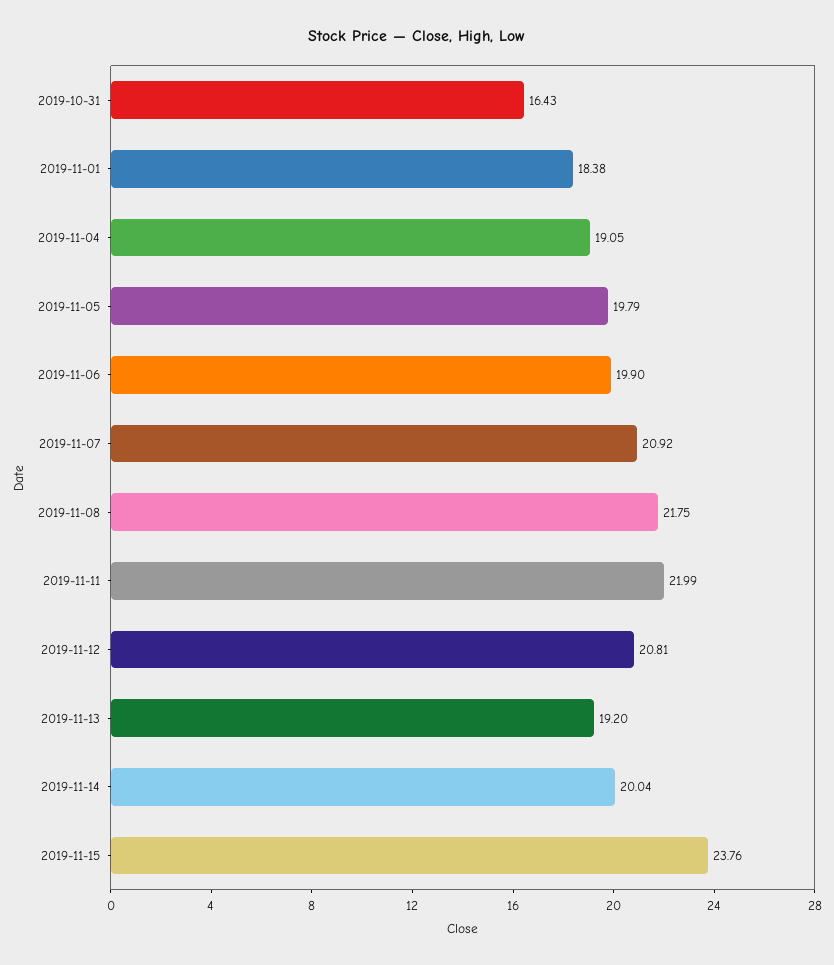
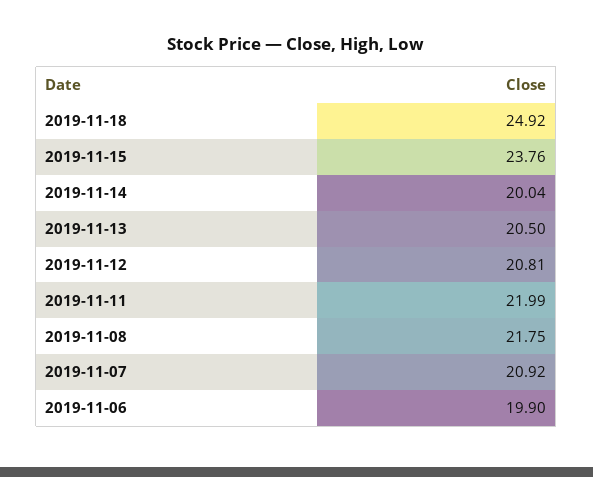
2019-10-31: 16.43 -> none
2019-11-01: 18.38 -> none
2019-11-04: 19.05 -> none
2019-11-05: 19.79 -> none
2019-11-13: 19.2 -> 20.5
2019-11-18: none -> 24.92

